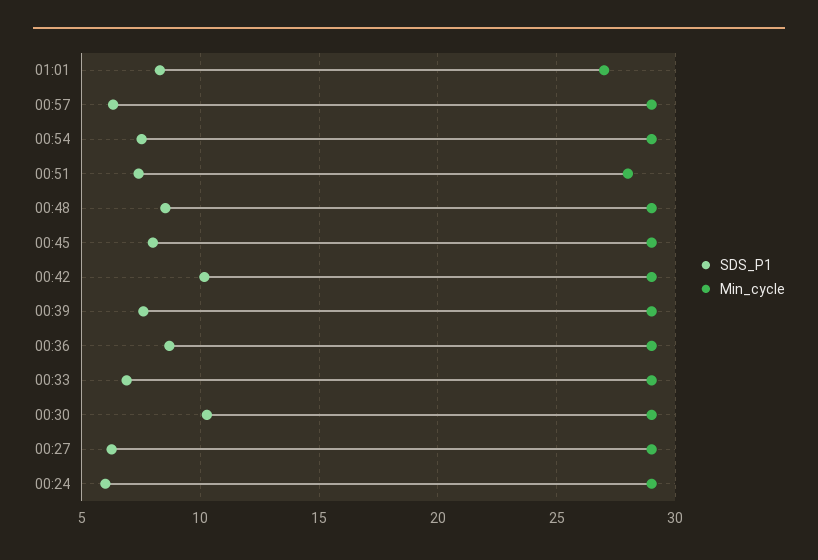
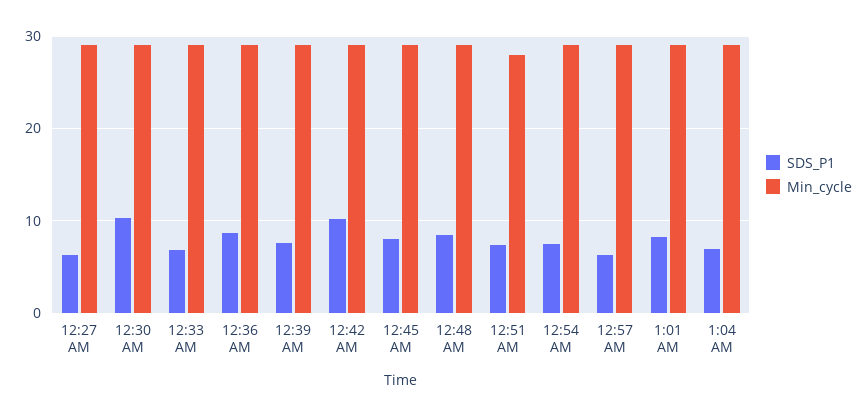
Min_cycle, 01:01: 27 -> 29
SDS_P1, 00:24: 6 -> none
Min_cycle, 00:24: 29 -> none
SDS_P1, 1:04 AM: none -> 7
Min_cycle, 1:04 AM: none -> 29

